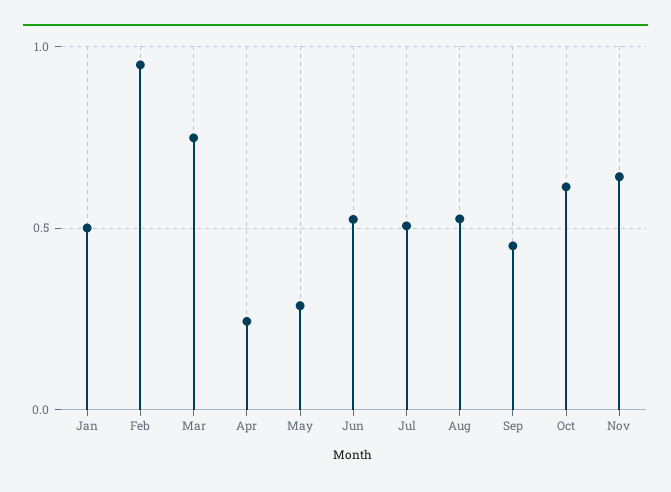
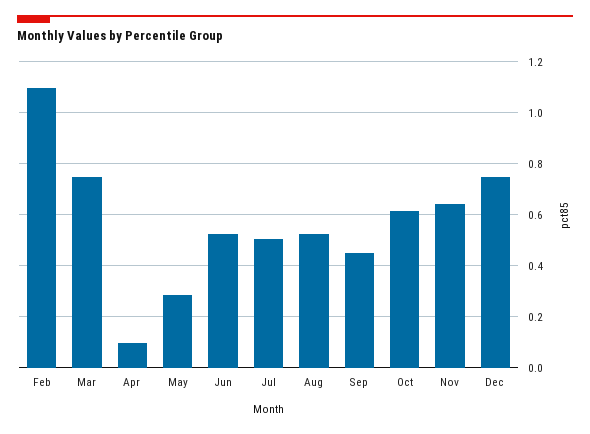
Jan: 0.5 -> none
Feb: 0.95 -> 1.1
Apr: 0.25 -> 0.1
Dec: none -> 0.75

